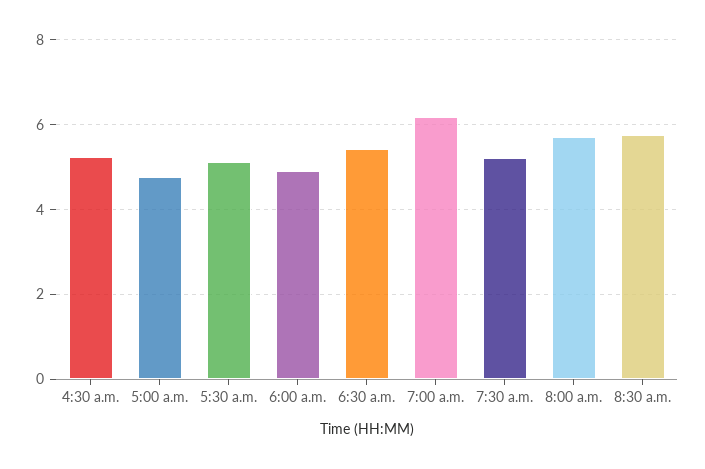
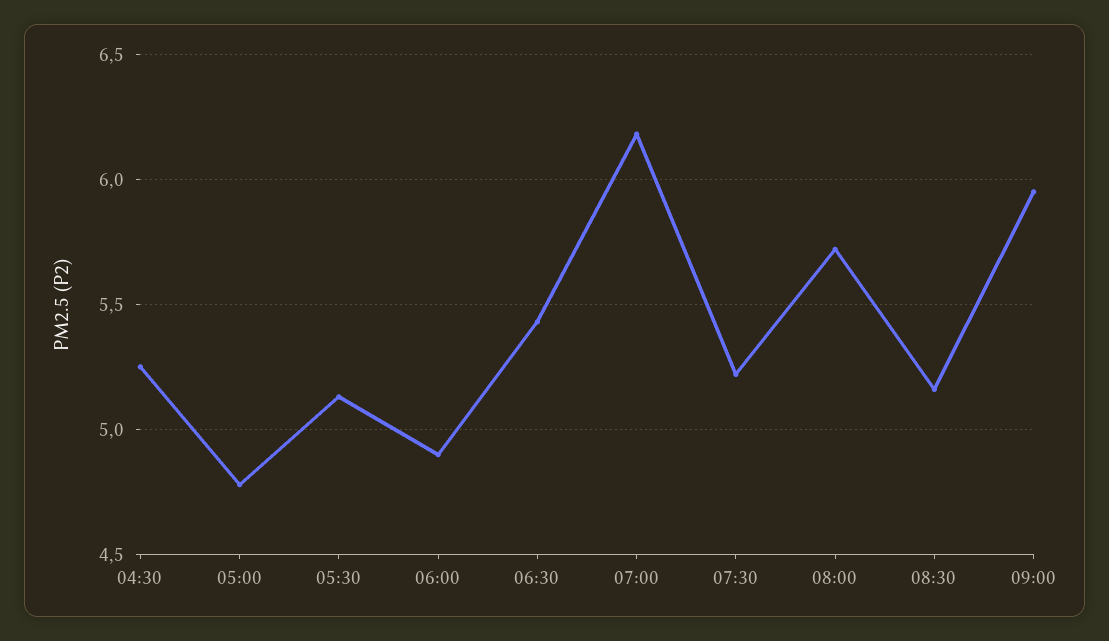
8:30 a.m.: 5.8 -> 5.15
09:00: none -> 5.95

